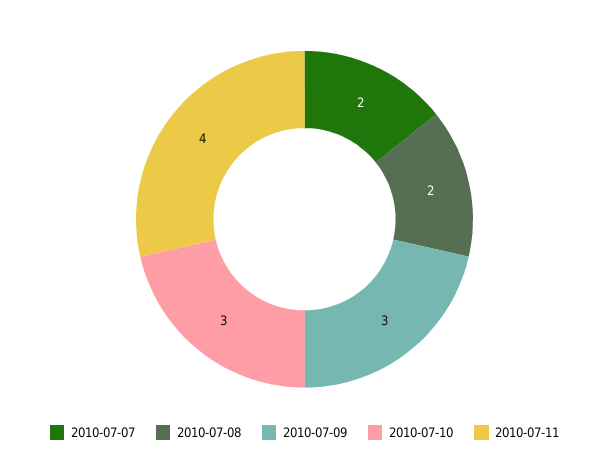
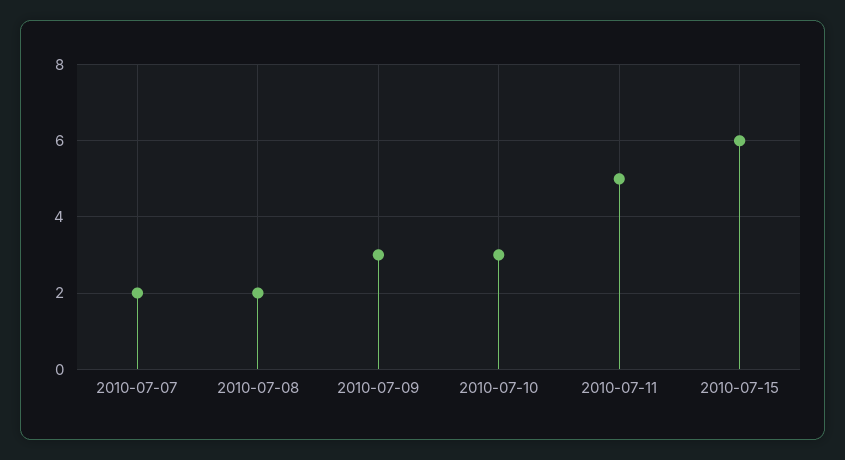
2010-07-11: 4 -> 5
2010-07-15: none -> 6

